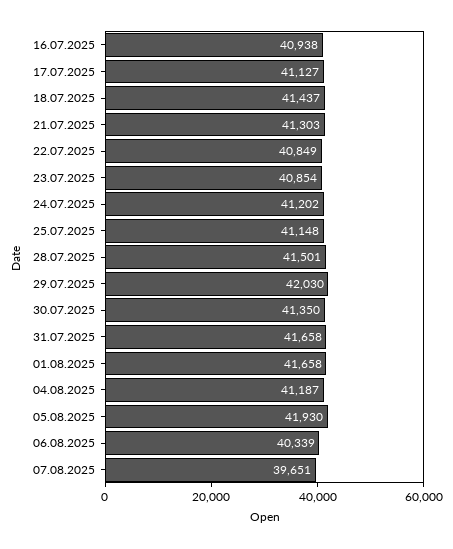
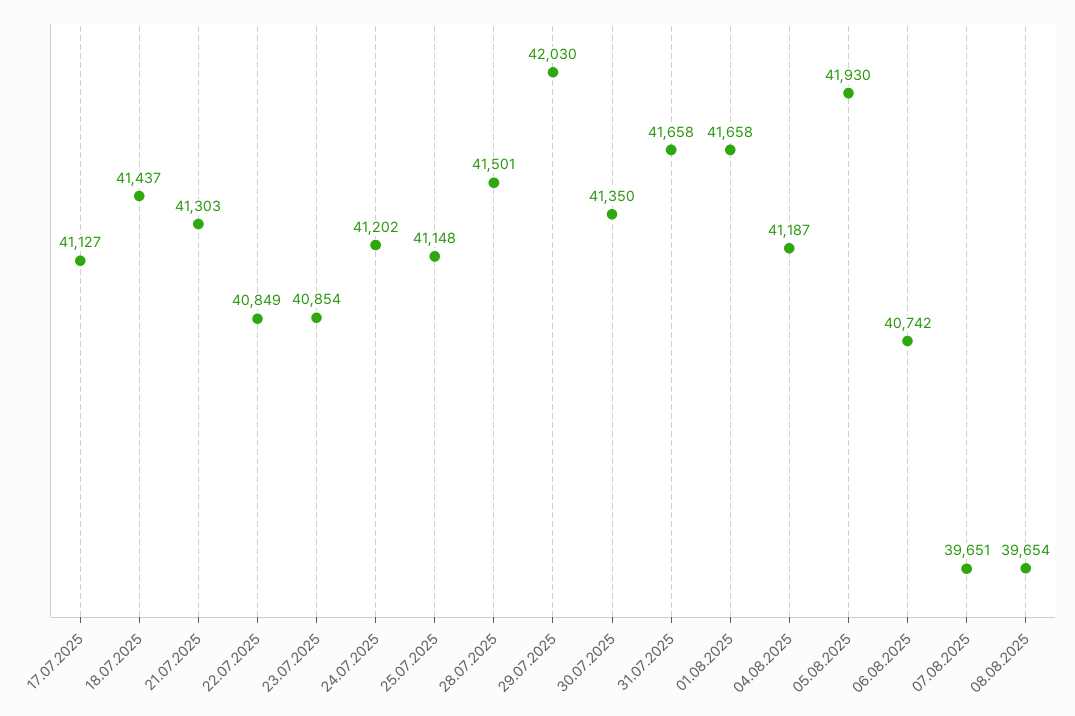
16.07.2025: 40938 -> none
06.08.2025: 40339 -> 40742
08.08.2025: none -> 39654

